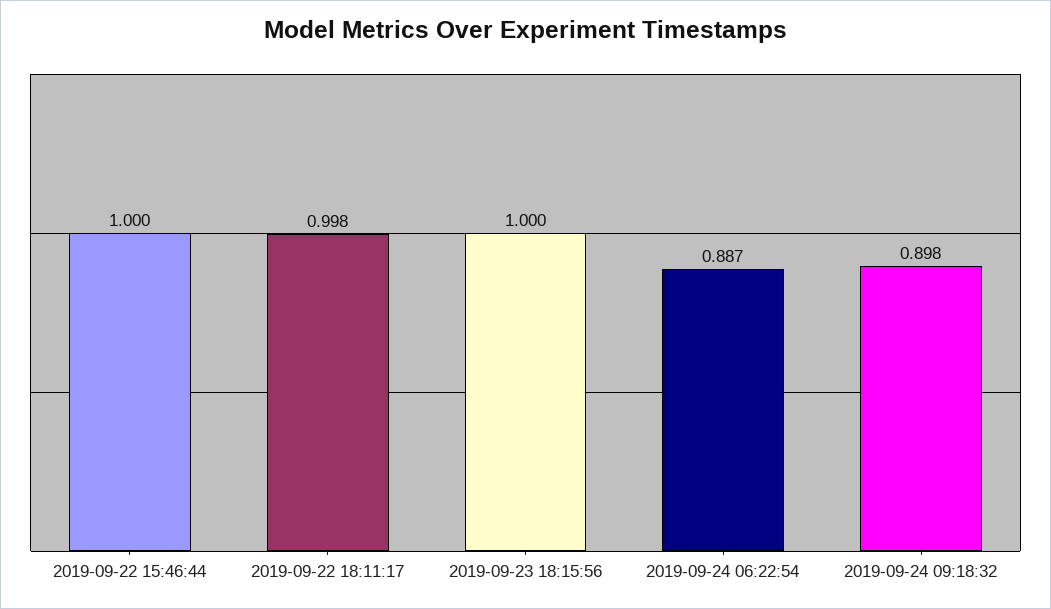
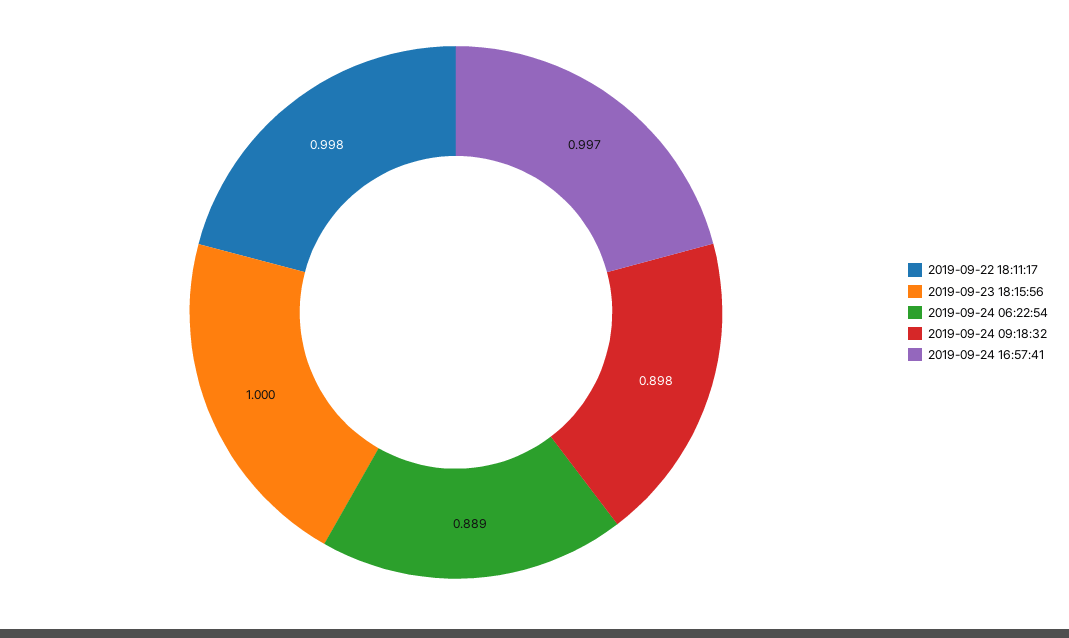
2019-09-22 15:46:44: 1 -> none
2019-09-24 06:22:54: 0.887 -> 0.889
2019-09-24 16:57:41: none -> 0.997

